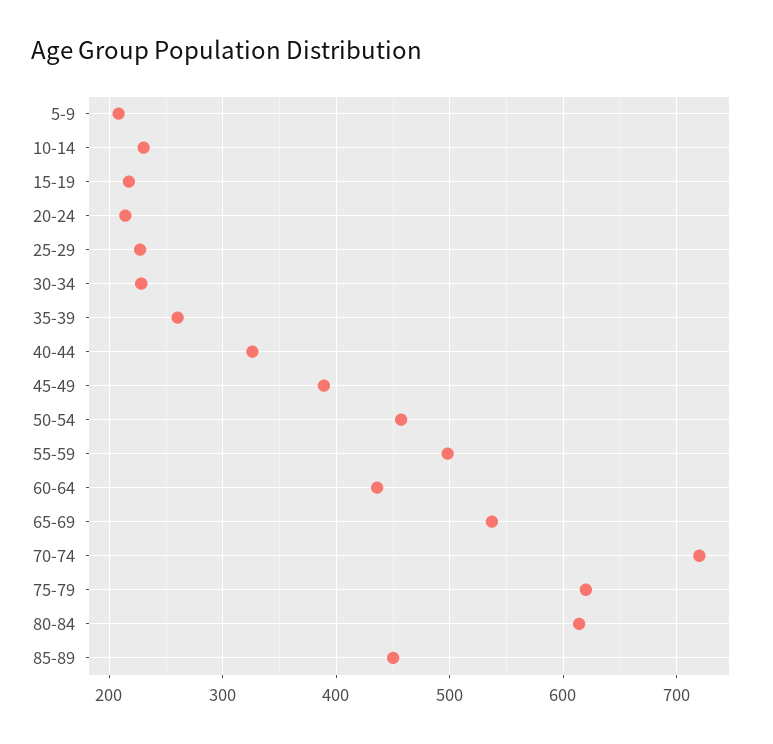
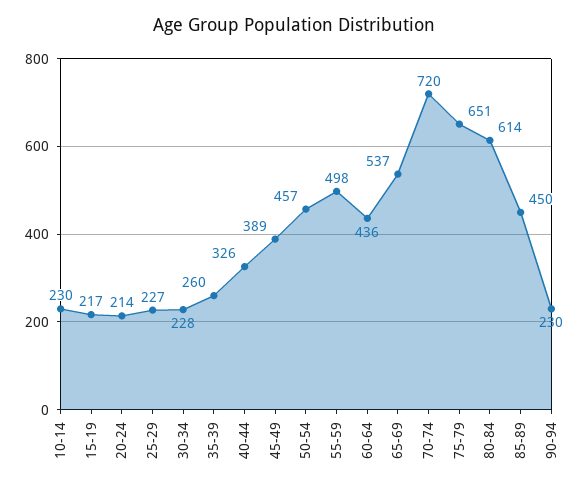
5-9: 210 -> none
75-79: 620 -> 651
90-94: none -> 230

